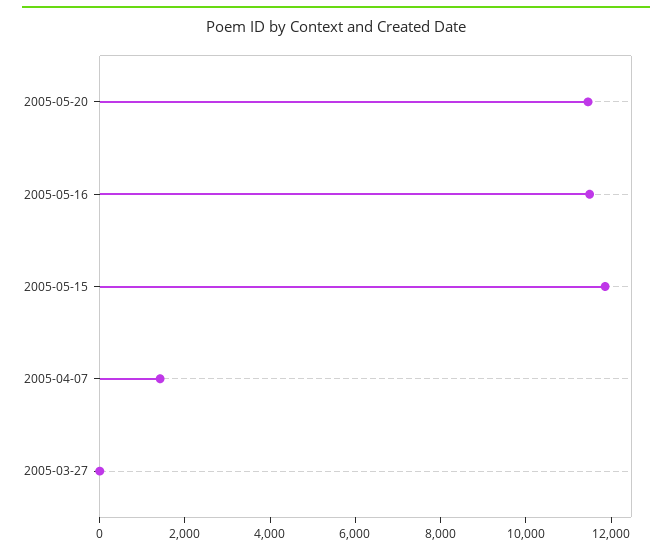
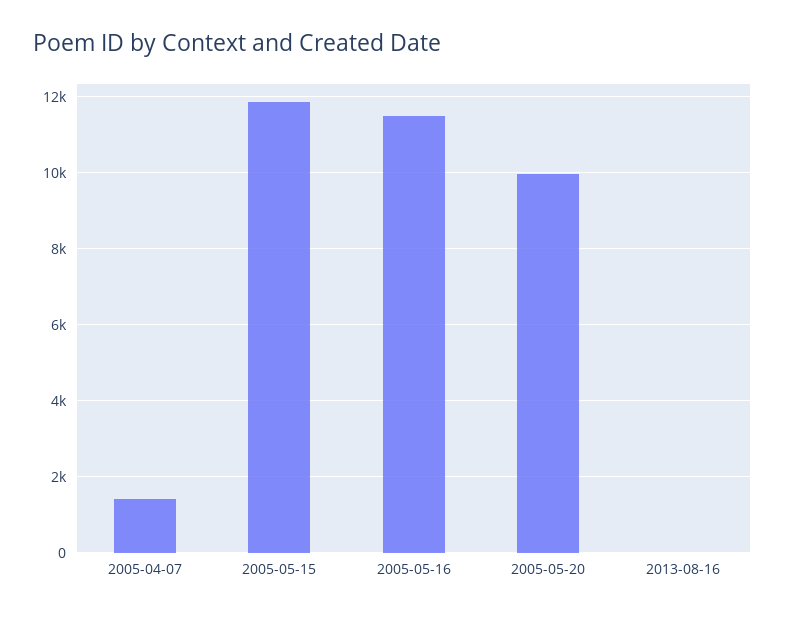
2005-05-20: 11500 -> 10000
2005-03-27: 0 -> none
2013-08-16: none -> 0

